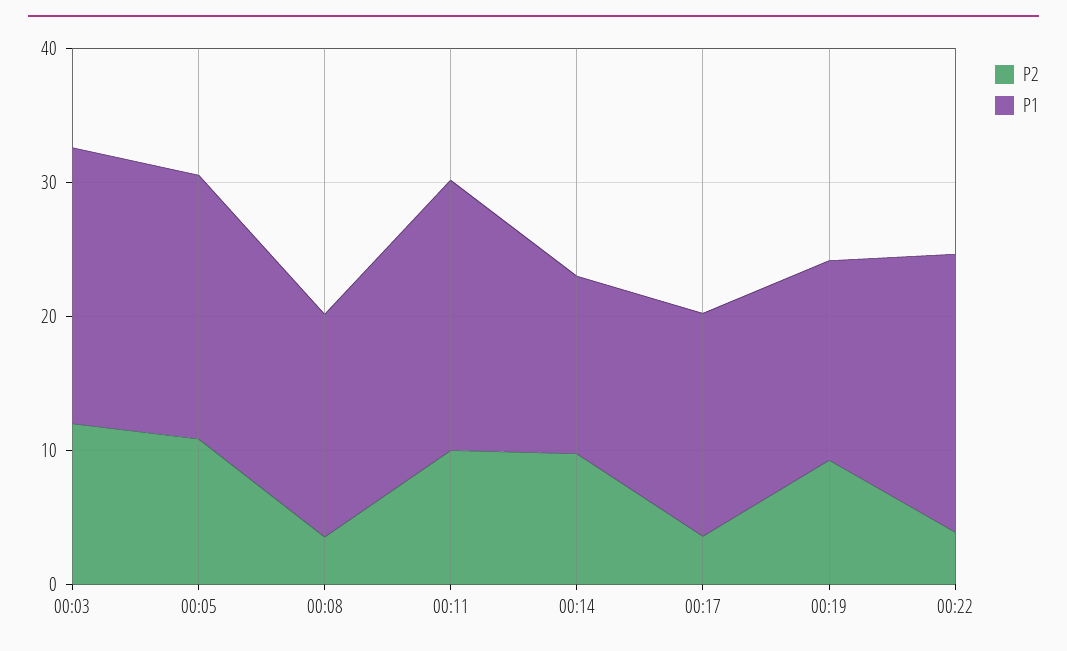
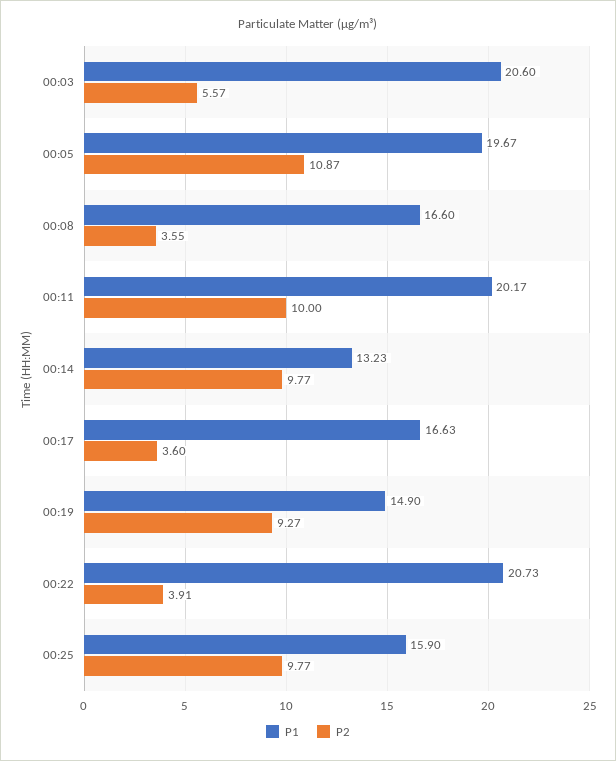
P2, 00:03: 12 -> 5.57
P1, 00:25: none -> 15.9
P2, 00:25: none -> 9.77

